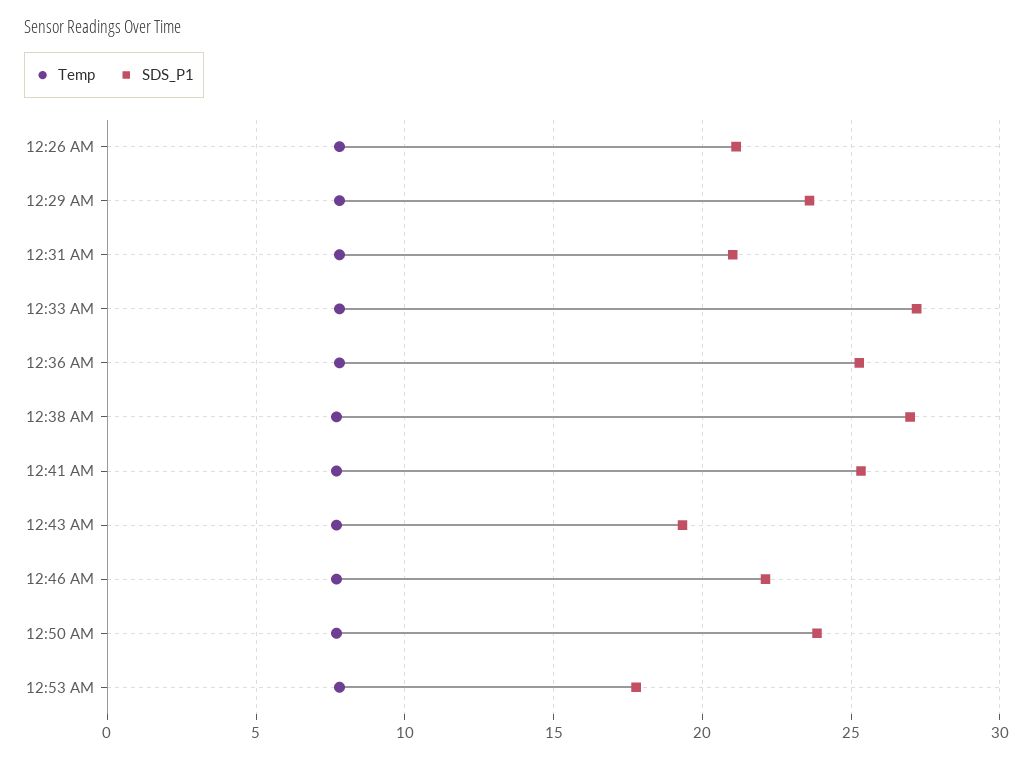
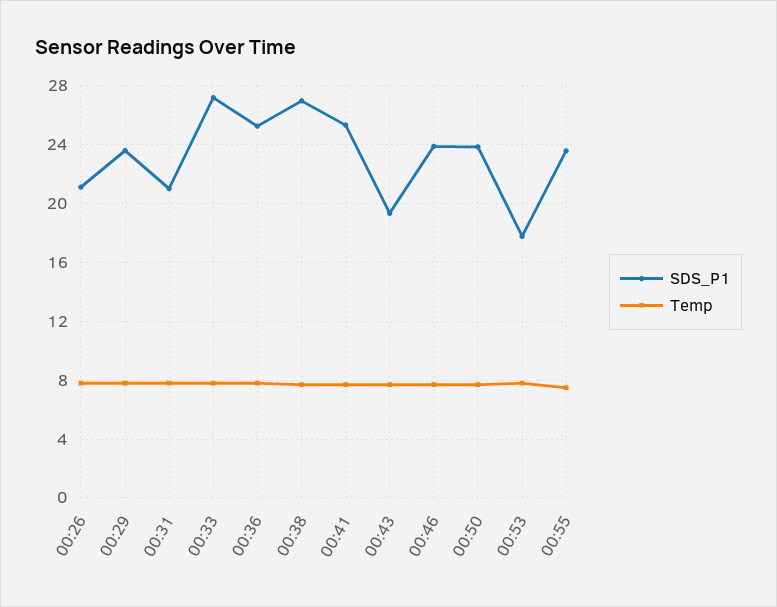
SDS_P1, 12:46 AM: 22 -> 24
SDS_P1, 00:55: none -> 23.5
Temp, 00:55: none -> 7.5

